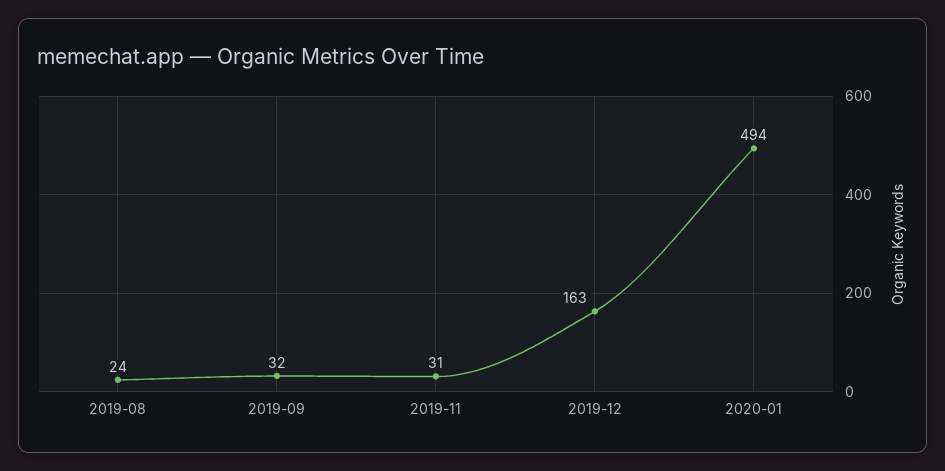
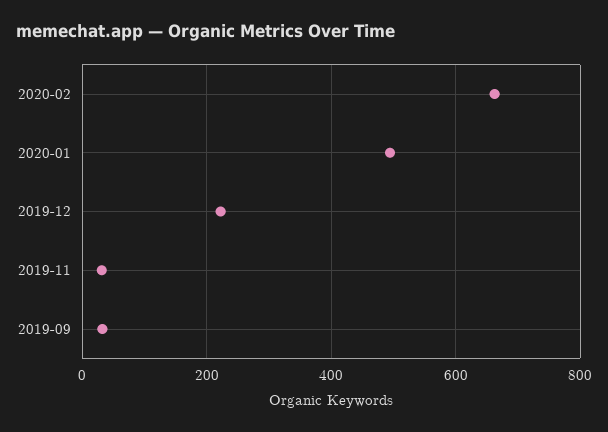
2019-08: 24 -> none
2019-12: 163 -> 220
2020-02: none -> 660

